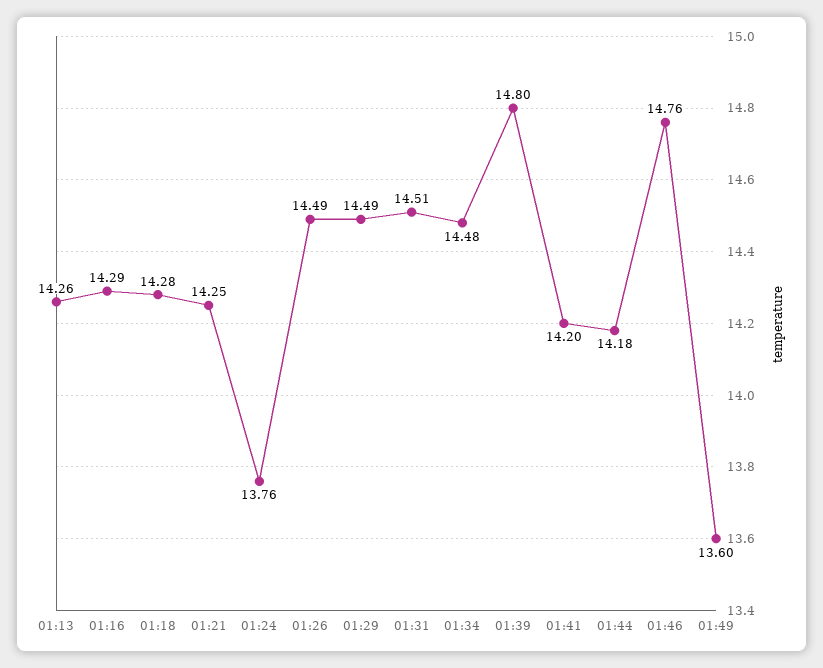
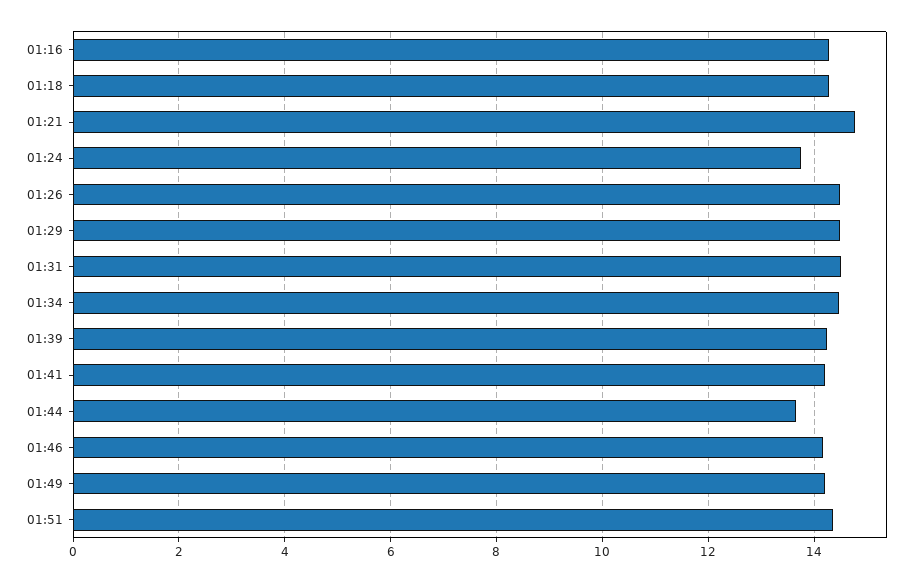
01:13: 14.26 -> none
01:21: 14.25 -> 14.8
01:39: 14.8 -> 14.2
01:44: 14.18 -> 13.6
01:46: 14.76 -> 14.2
01:49: 13.6 -> 14.2
01:51: none -> 14.4

